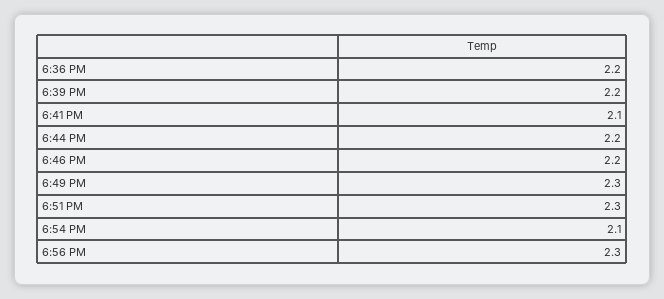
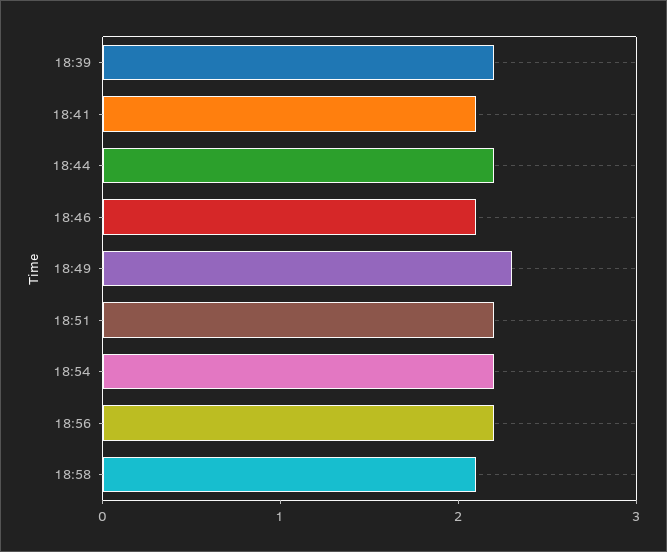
6:36 PM: 2.2 -> none
6:46 PM: 2.2 -> 2.1
6:51 PM: 2.3 -> 2.2
6:54 PM: 2.1 -> 2.2
6:56 PM: 2.3 -> 2.2
18:58: none -> 2.1

